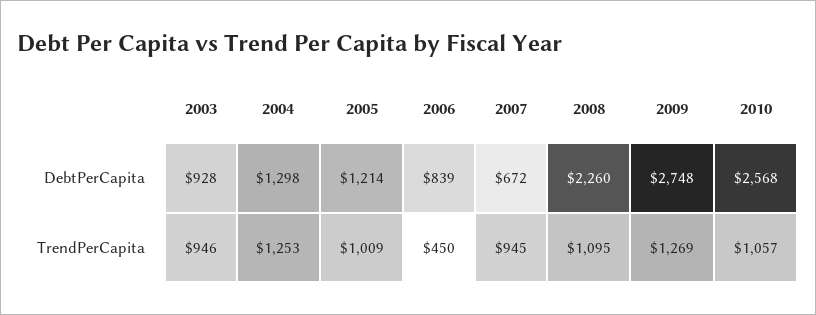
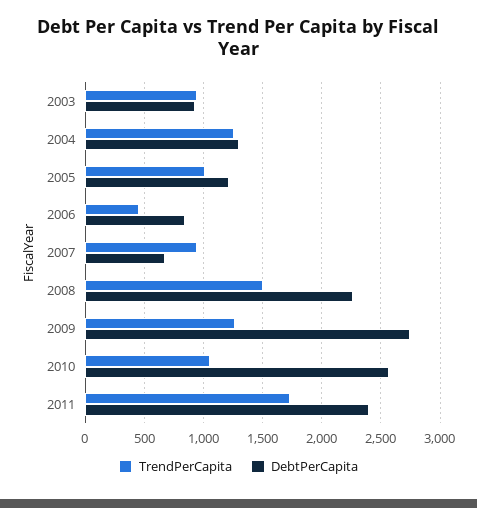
TrendPerCapita, 2008: 1095 -> 1500
TrendPerCapita, 2011: none -> 1700
DebtPerCapita, 2011: none -> 2400

